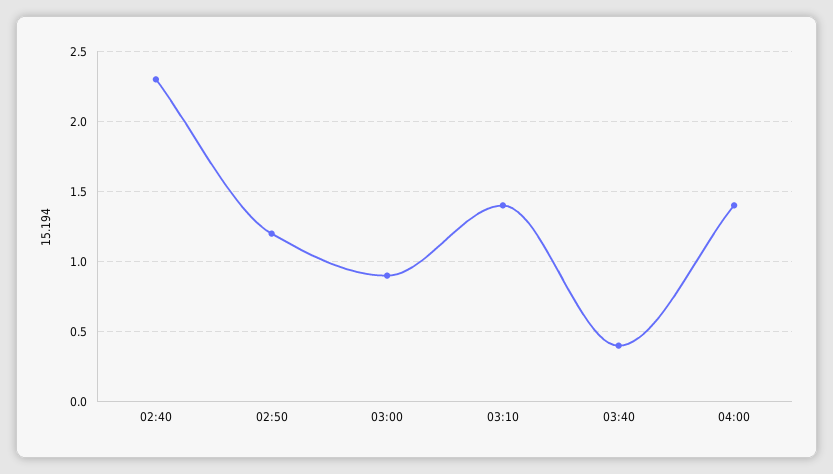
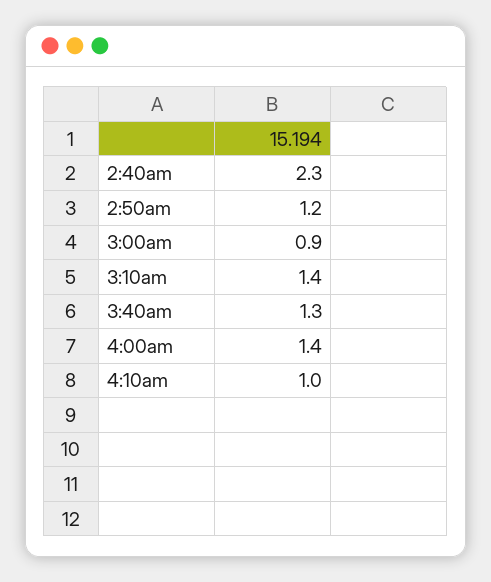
03:40: 0.4 -> 1.3
4:10am: none -> 1

